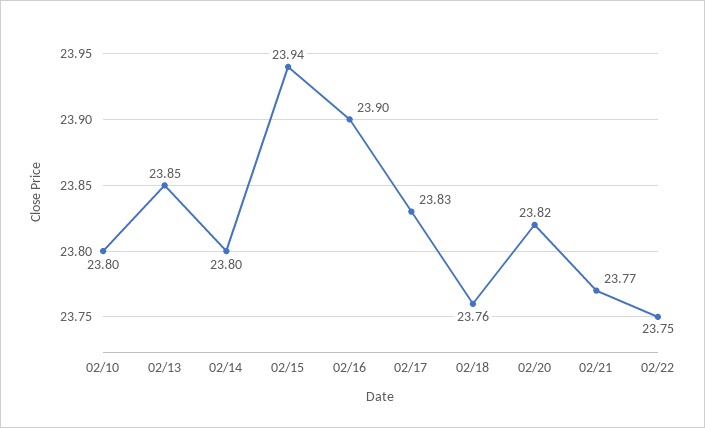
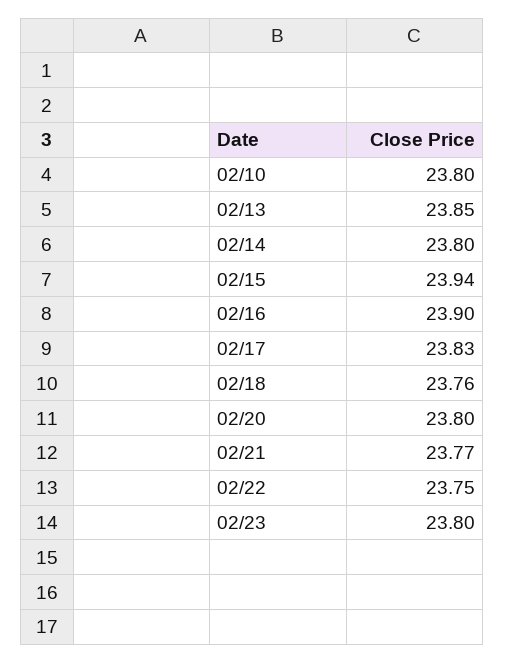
02/20: 23.82 -> 23.8
02/23: none -> 23.8

